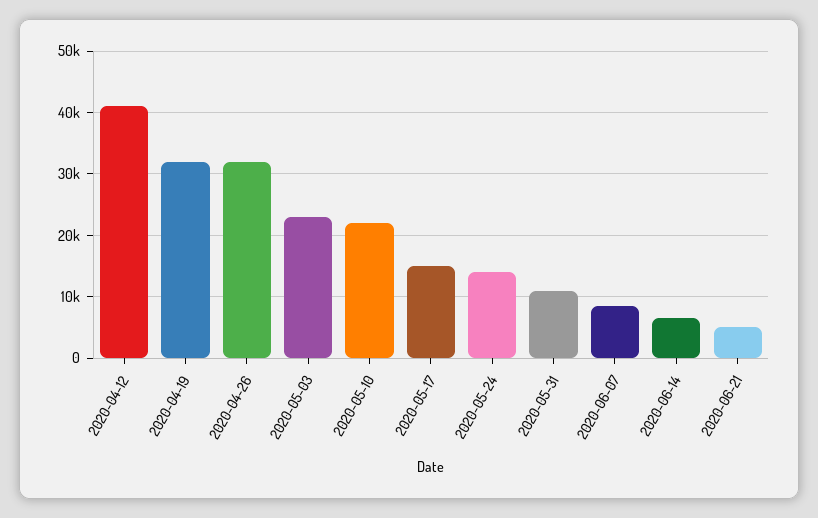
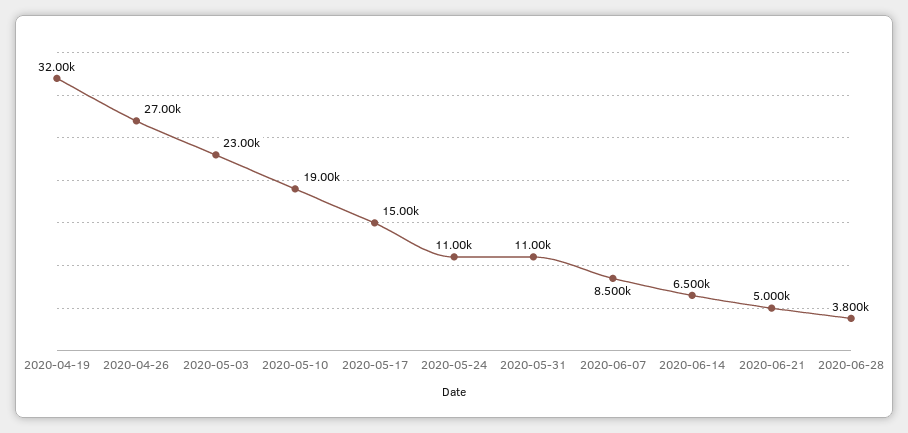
2020-04-12: 41000 -> none
2020-04-26: 32000 -> 27000
2020-05-10: 22000 -> 19000
2020-05-24: 14000 -> 11000
2020-06-28: none -> 3800

